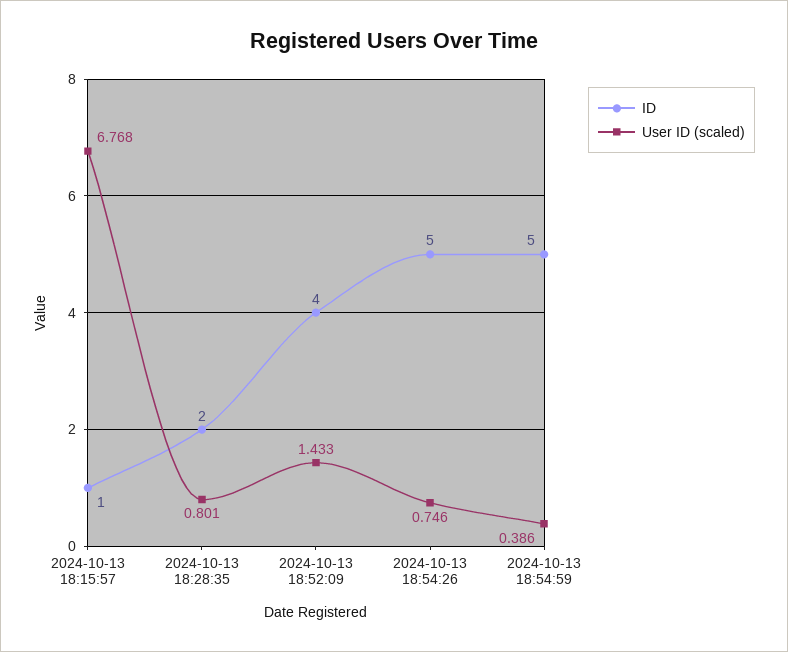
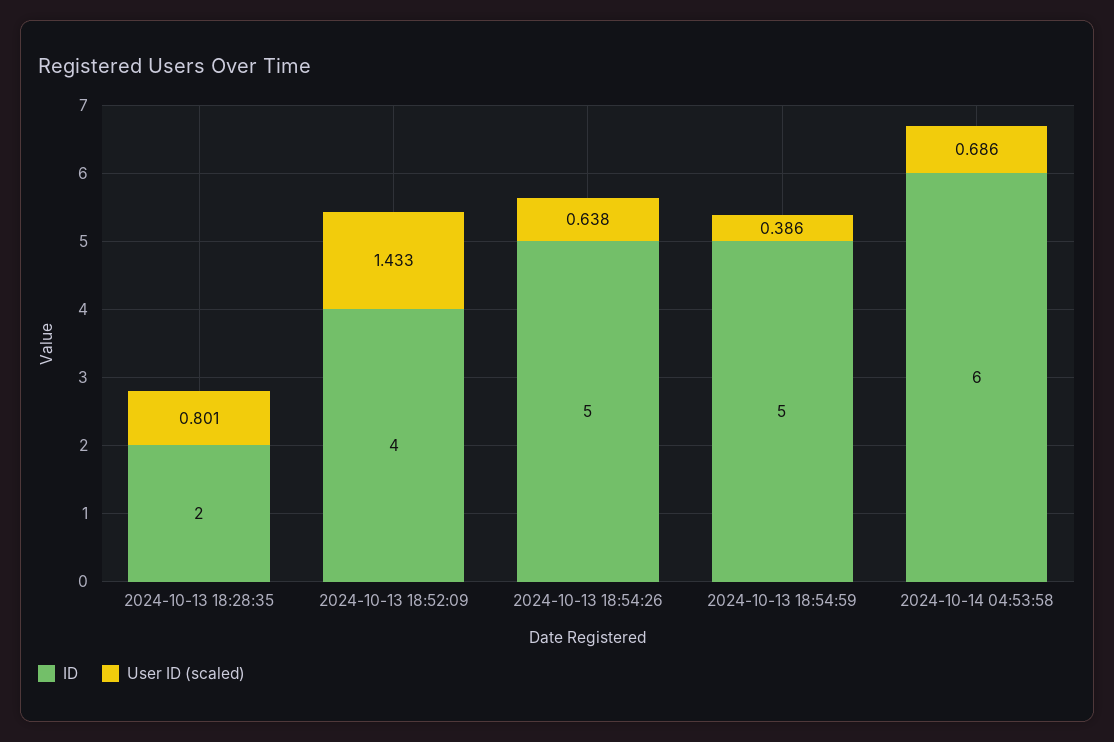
ID, 2024-10-13 18:15:57: 1 -> none
User ID (scaled), 2024-10-13 18:15:57: 6.768 -> none
User ID (scaled), 2024-10-13 18:54:26: 0.746 -> 0.638
ID, 2024-10-14 04:53:58: none -> 6
User ID (scaled), 2024-10-14 04:53:58: none -> 0.686

